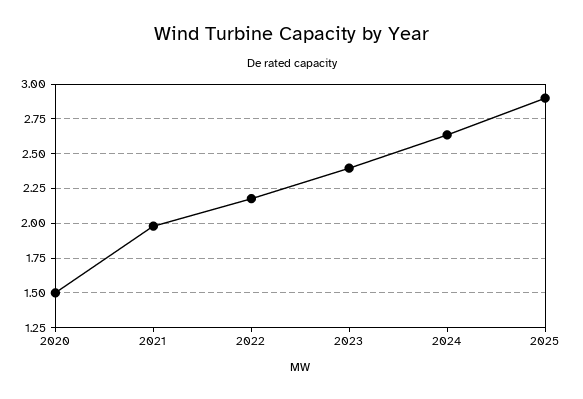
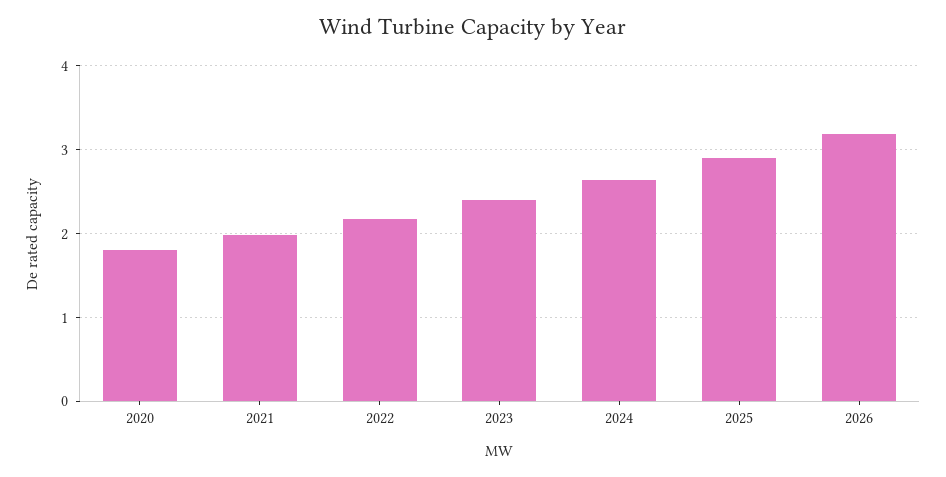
2020: 1.5 -> 1.8
2026: none -> 3.2

